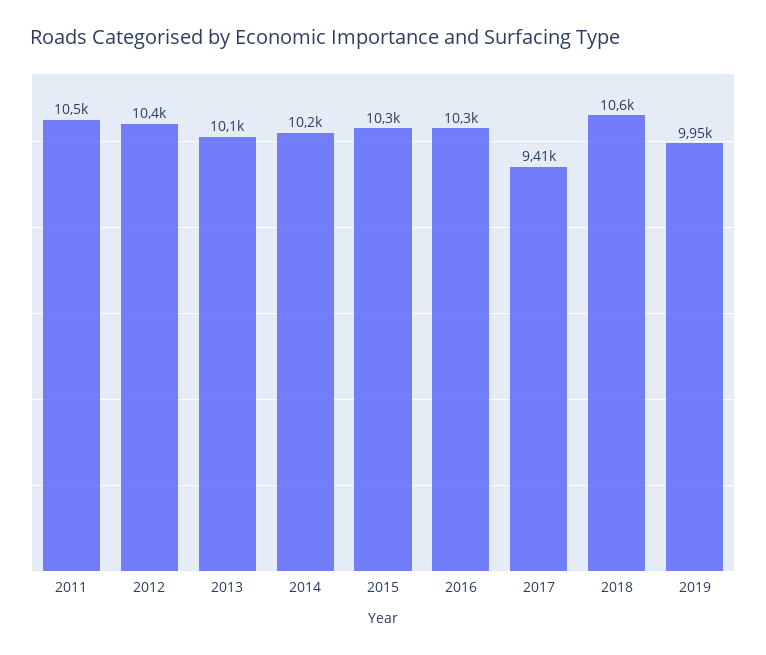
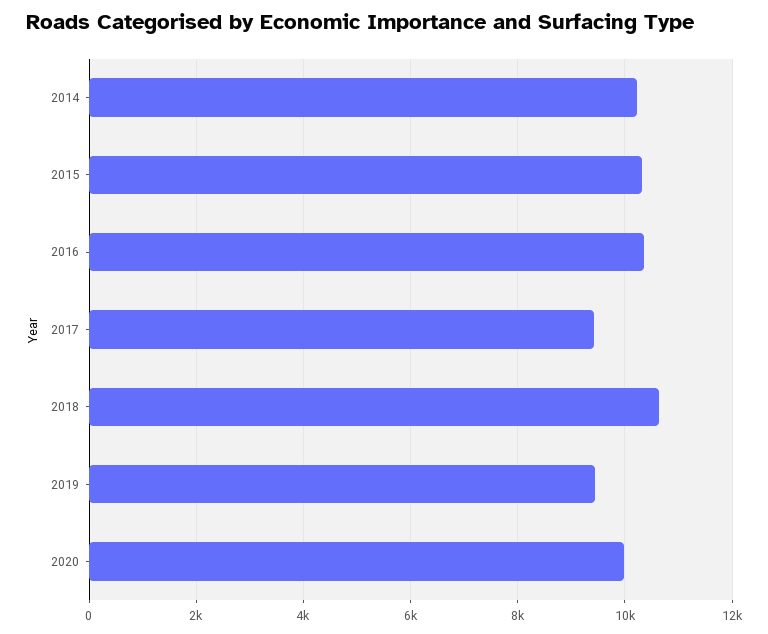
2011: 10500 -> none
2012: 10400 -> none
2013: 10100 -> none
2019: 9950 -> 9400
2020: none -> 10000

